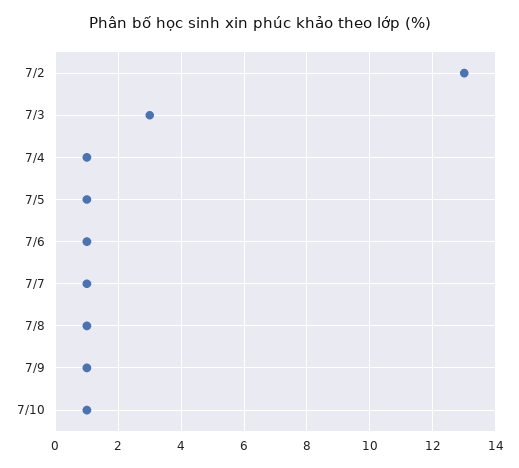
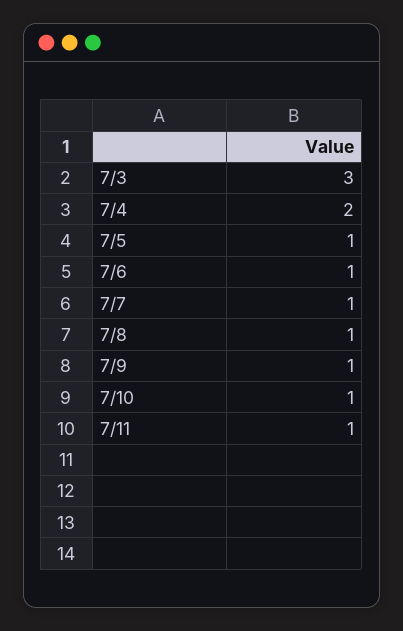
7/2: 13 -> none
7/4: 1 -> 2
7/11: none -> 1

